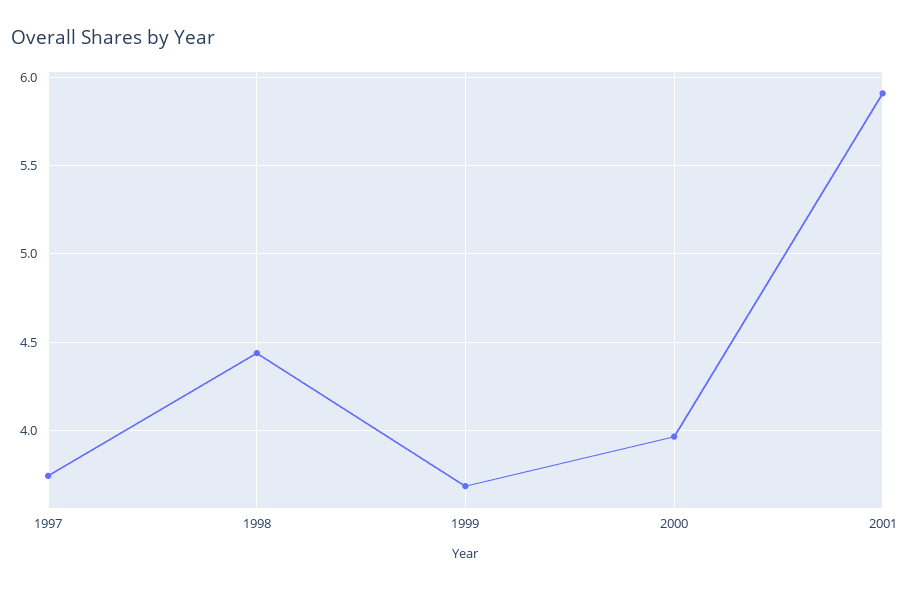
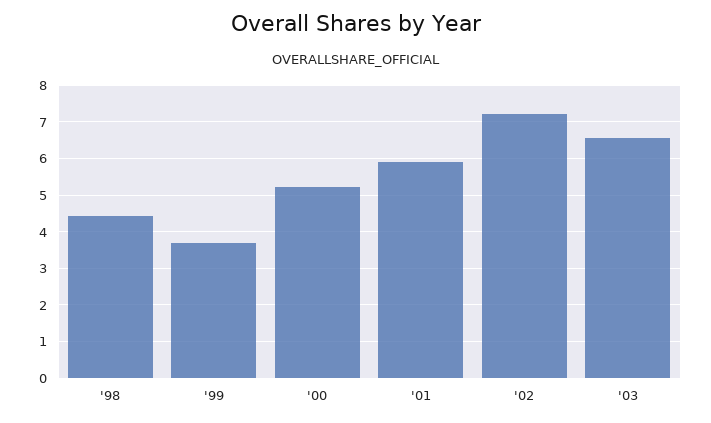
1997: 3.75 -> none
2000: 3.95 -> 5.2
'02: none -> 7.2
'03: none -> 6.6

